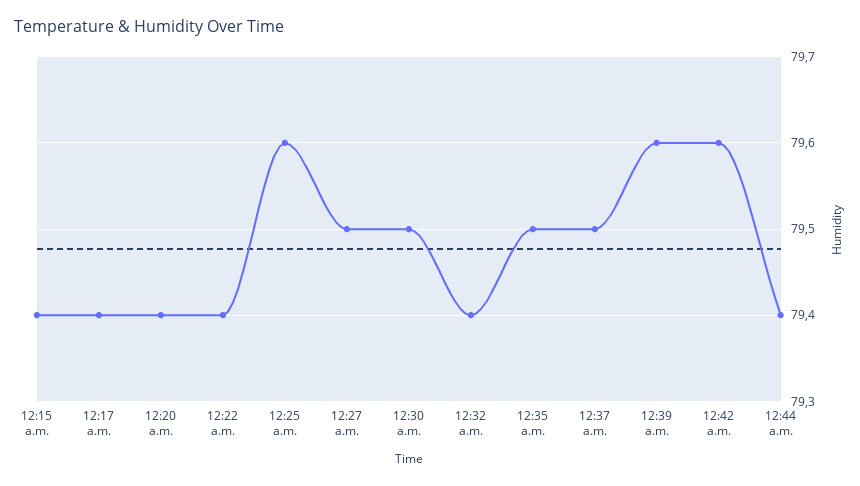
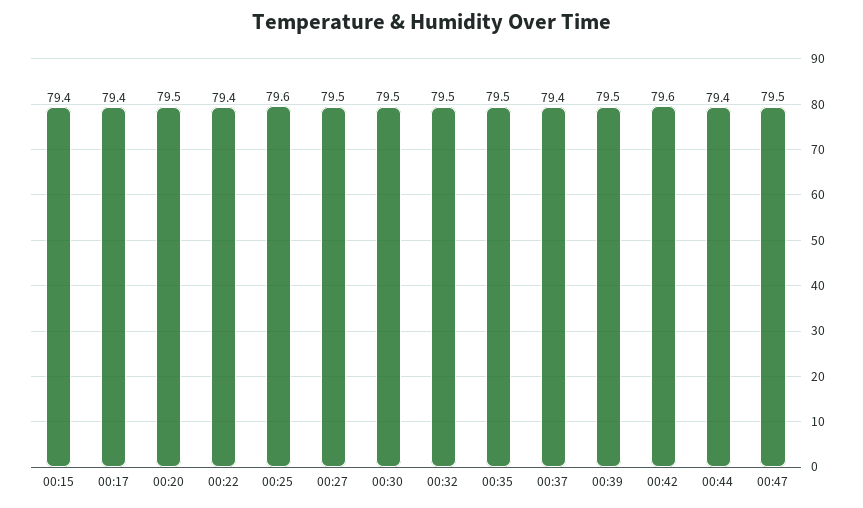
12:20 a.m.: 79.4 -> 79.5
12:32 a.m.: 79.4 -> 79.5
12:37 a.m.: 79.5 -> 79.4
12:39 a.m.: 79.6 -> 79.5
00:47: none -> 79.5

